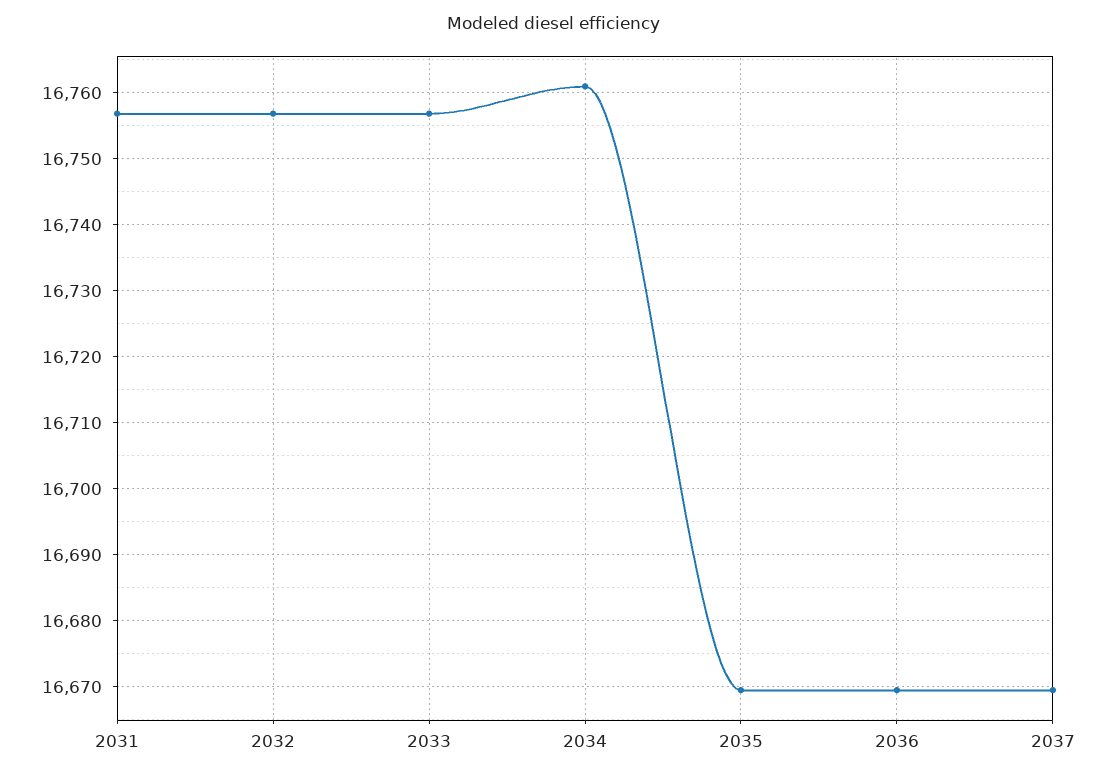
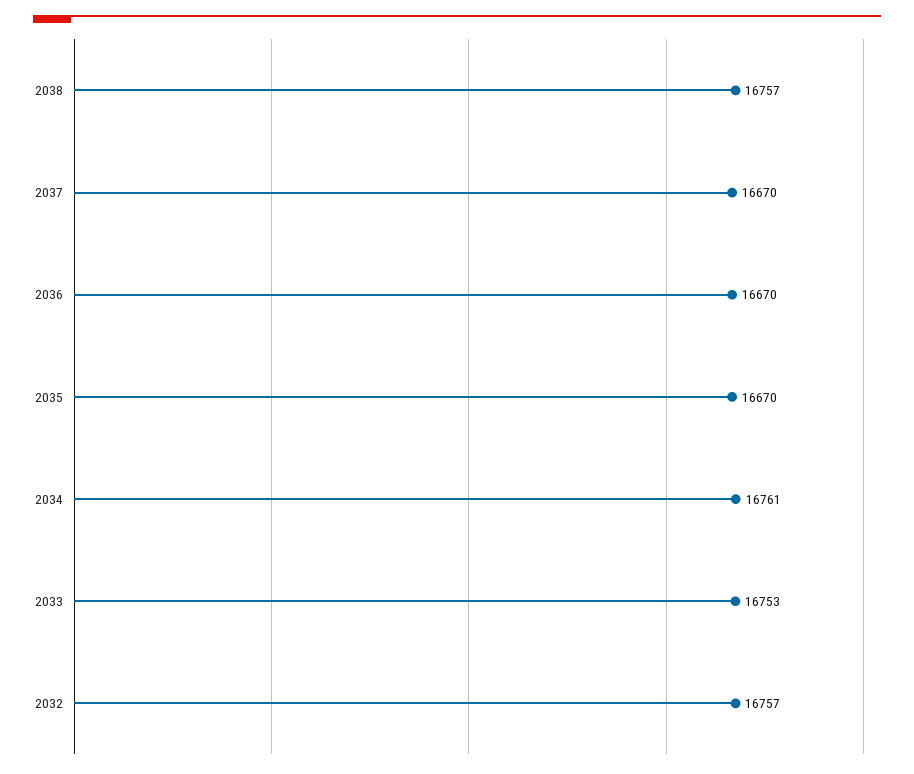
2031: 16757 -> none
2033: 16757 -> 16753
2038: none -> 16757

